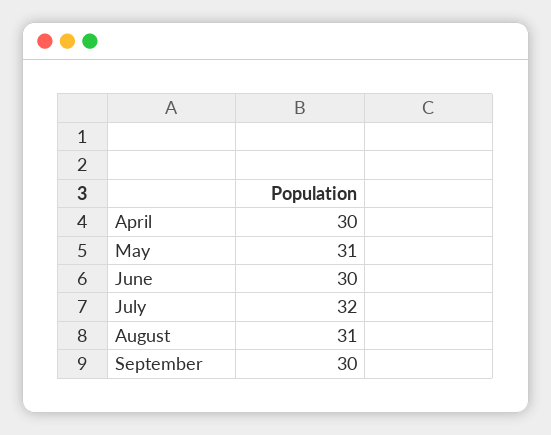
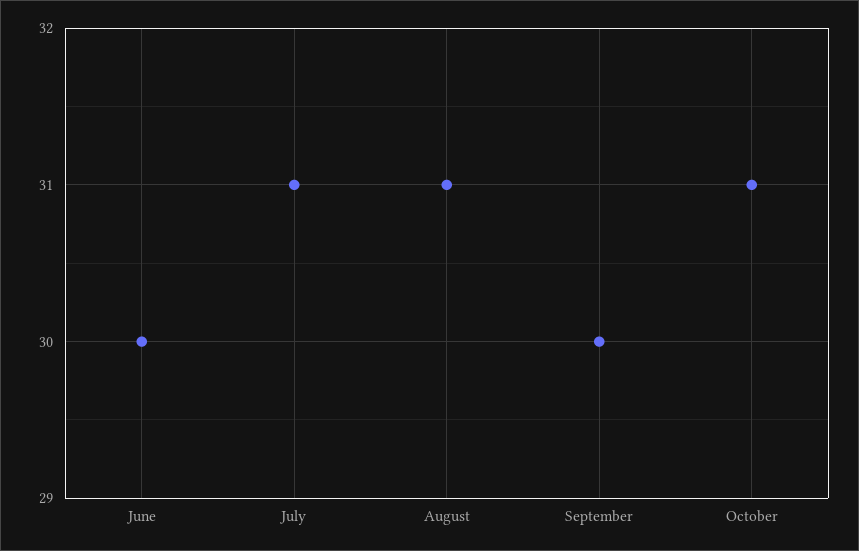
April: 30 -> none
May: 31 -> none
July: 32 -> 31
October: none -> 31

